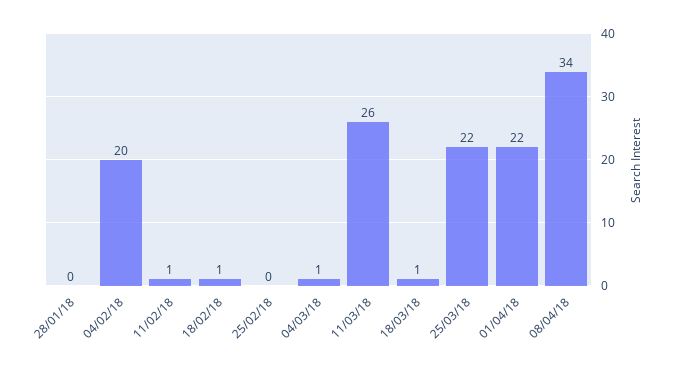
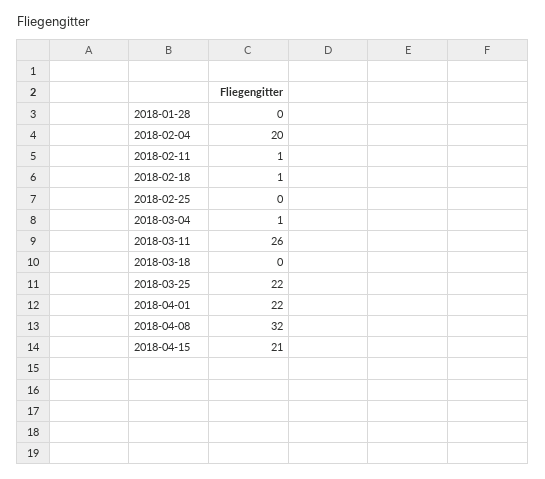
18/03/18: 1 -> 0
08/04/18: 34 -> 32
2018-04-15: none -> 21

